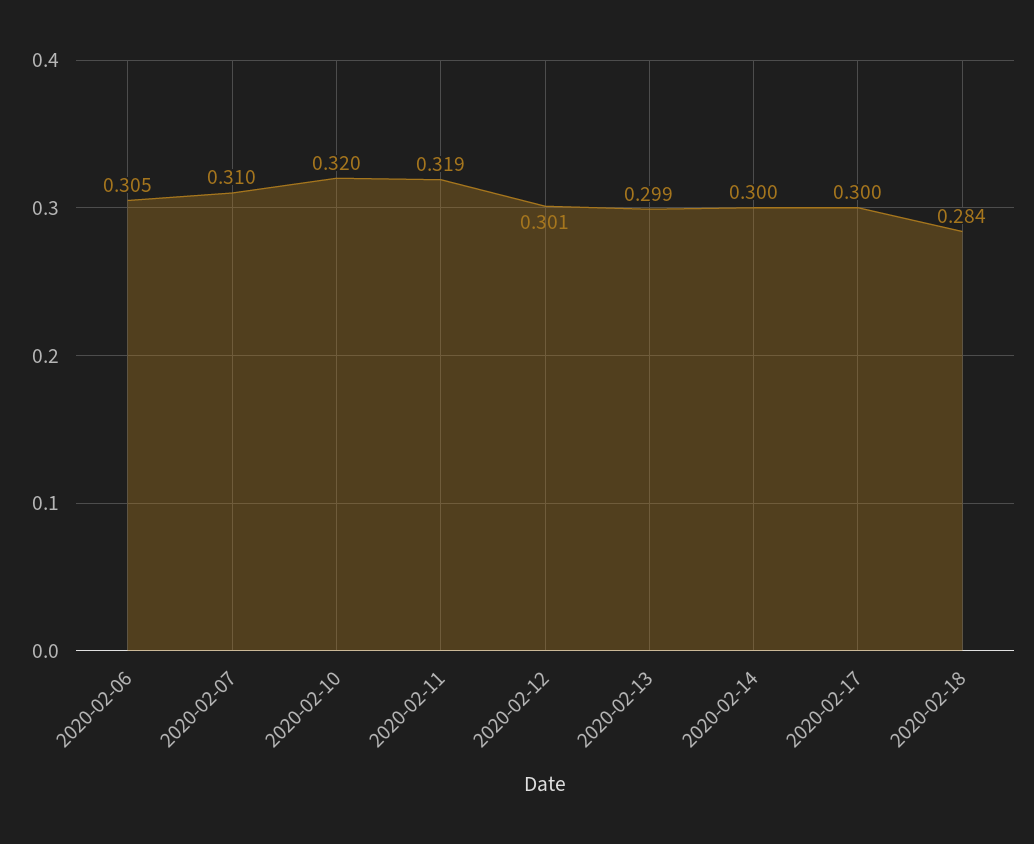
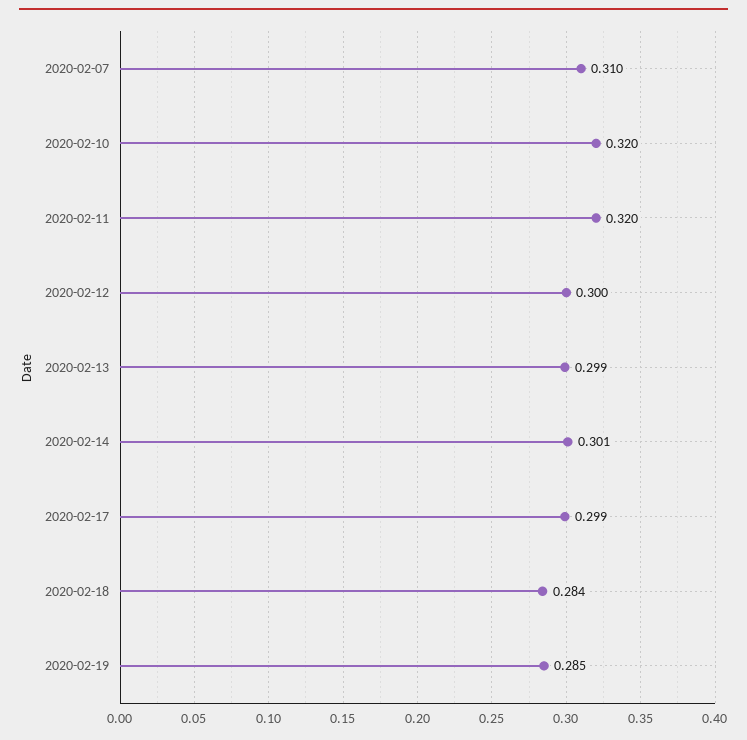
2020-02-06: 0.305 -> none
2020-02-11: 0.319 -> 0.32
2020-02-12: 0.301 -> 0.3
2020-02-14: 0.3 -> 0.301
2020-02-17: 0.3 -> 0.299
2020-02-19: none -> 0.285

